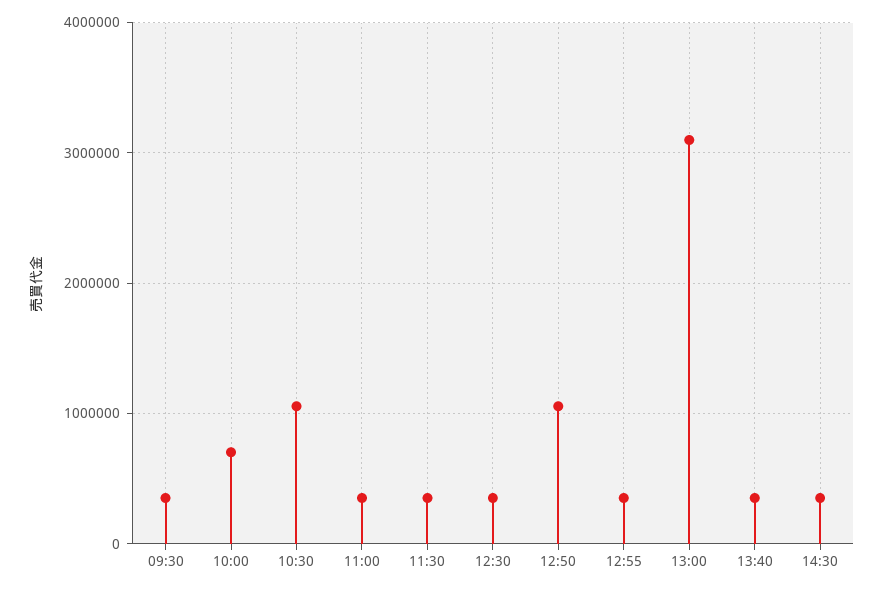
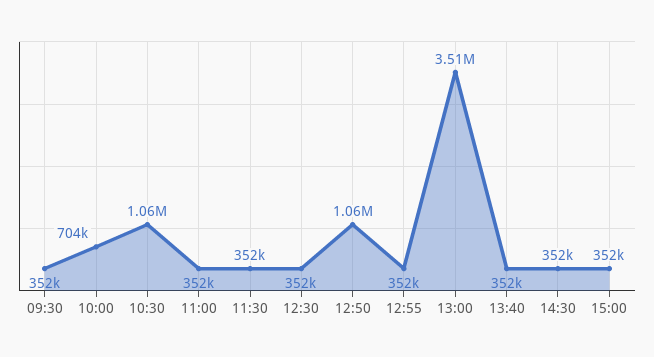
13:00: 3100000 -> 3510000
15:00: none -> 352000

